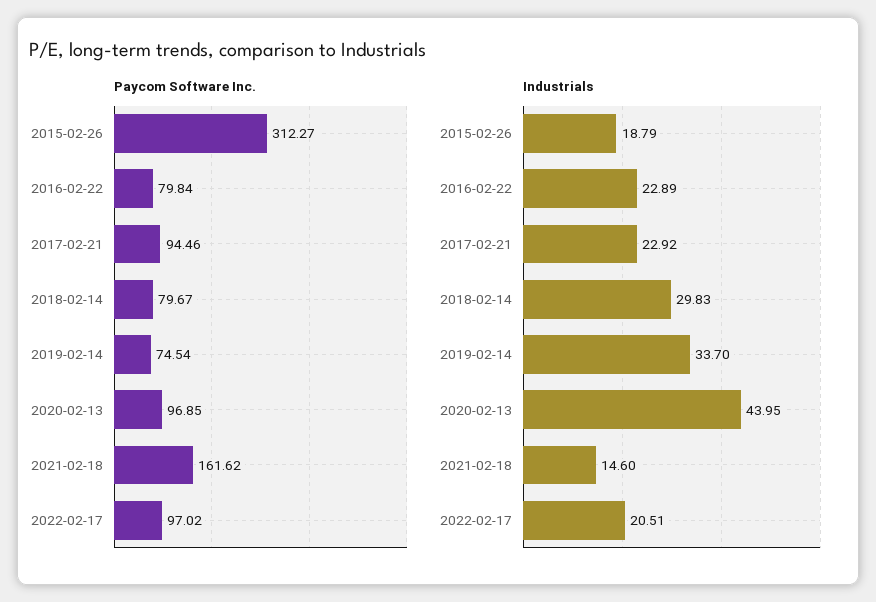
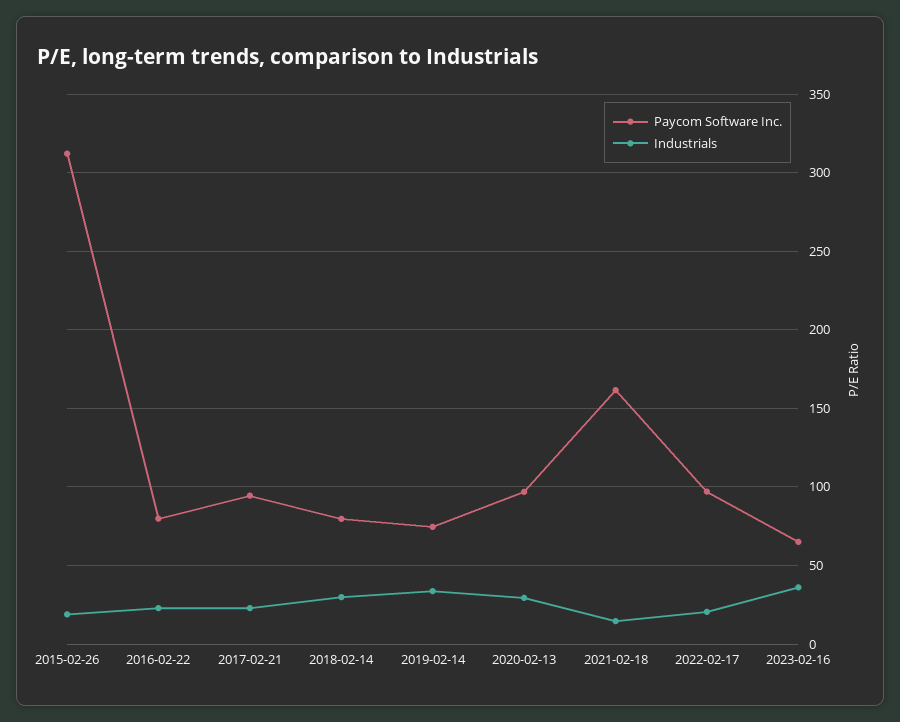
Industrials, 2020-02-13: 43.95 -> 30
Paycom Software Inc., 2023-02-16: none -> 65
Industrials, 2023-02-16: none -> 35

